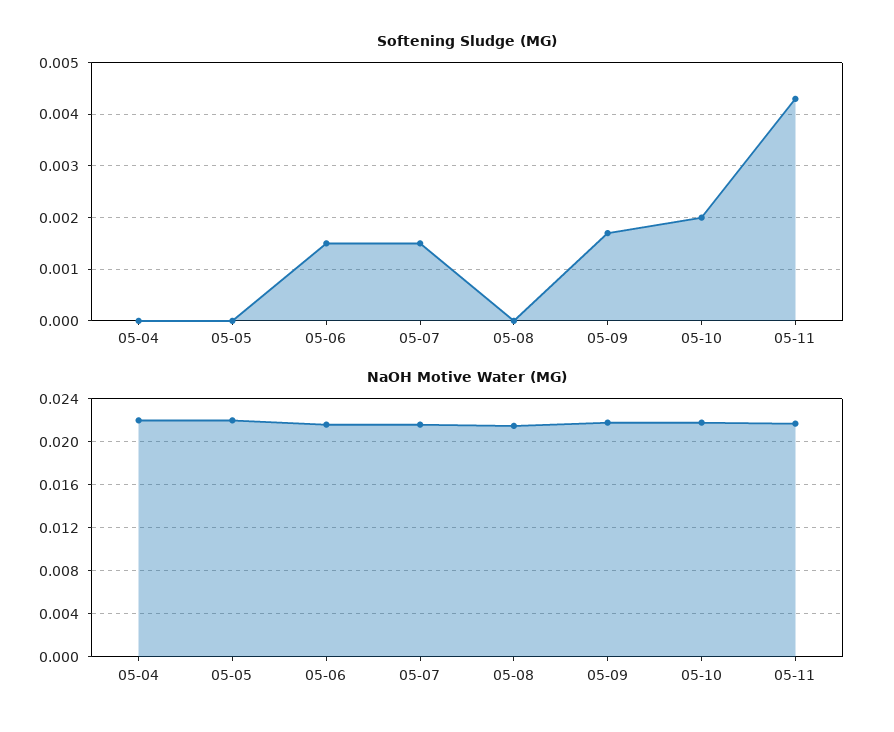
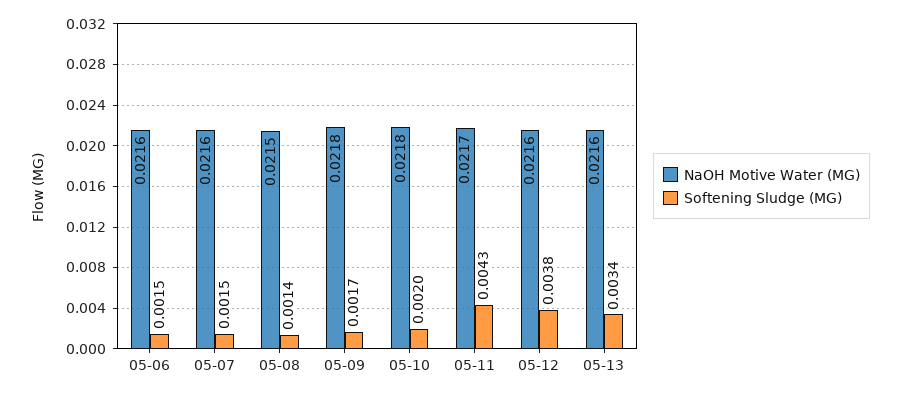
Softening Sludge (MG), 05-04: 0 -> none
Softening Sludge (MG), 05-05: 0 -> none
Softening Sludge (MG), 05-08: 0 -> 0.0014
NaOH Motive Water (MG), 05-04: 0.022 -> none
NaOH Motive Water (MG), 05-05: 0.022 -> none
NaOH Motive Water (MG), 05-12: none -> 0.0216
Softening Sludge (MG), 05-12: none -> 0.0038
NaOH Motive Water (MG), 05-13: none -> 0.0216
Softening Sludge (MG), 05-13: none -> 0.0034

